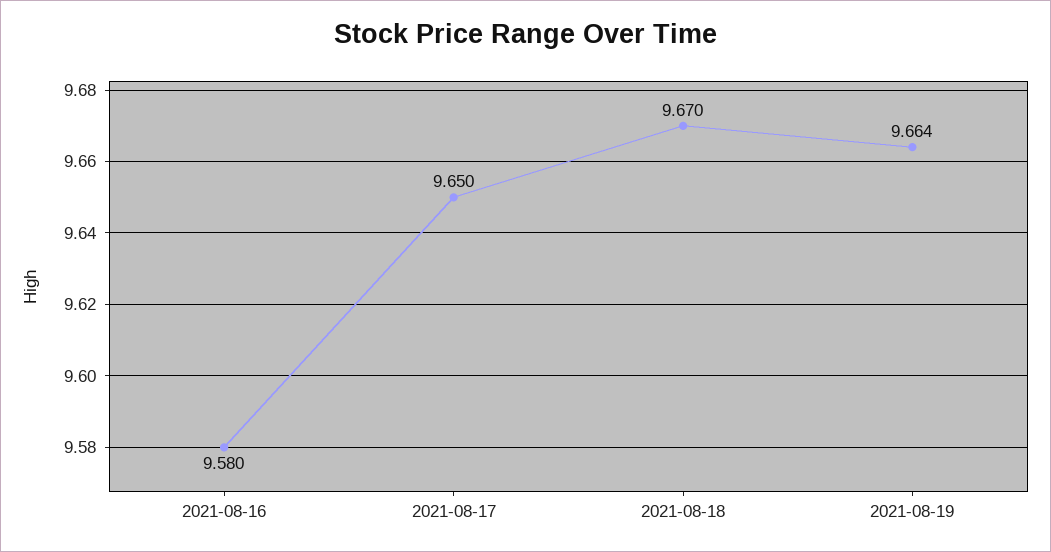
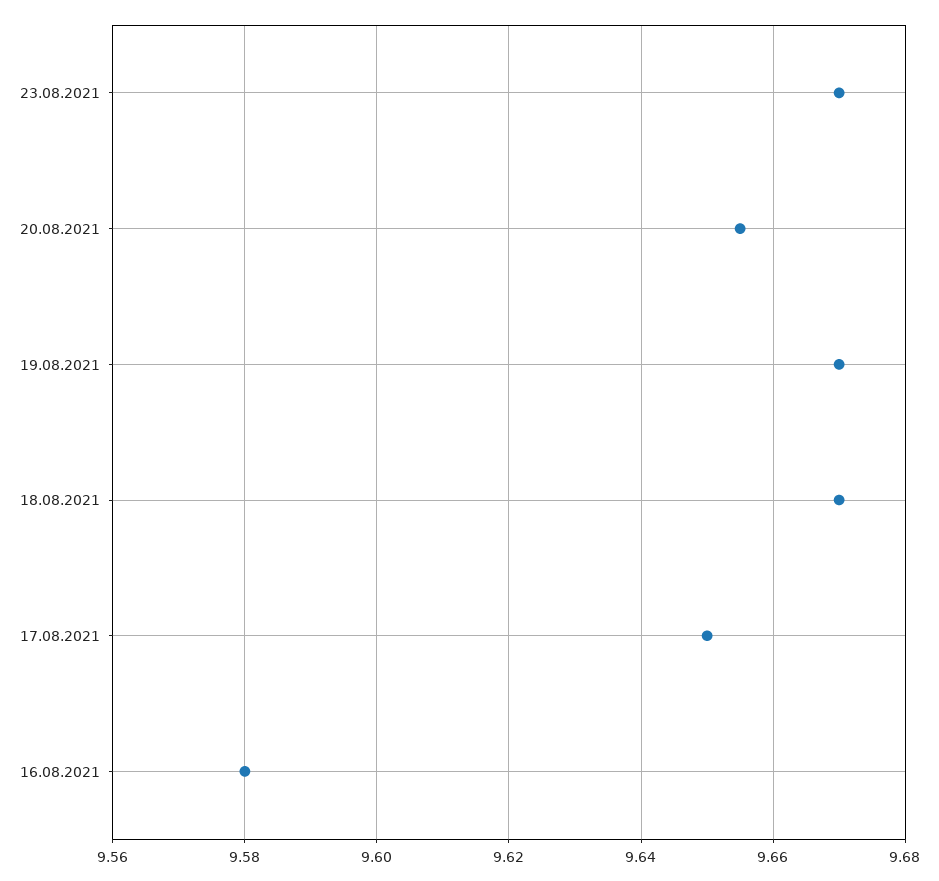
2021-08-19: 9.664 -> 9.67
23.08.2021: none -> 9.67
20.08.2021: none -> 9.655

